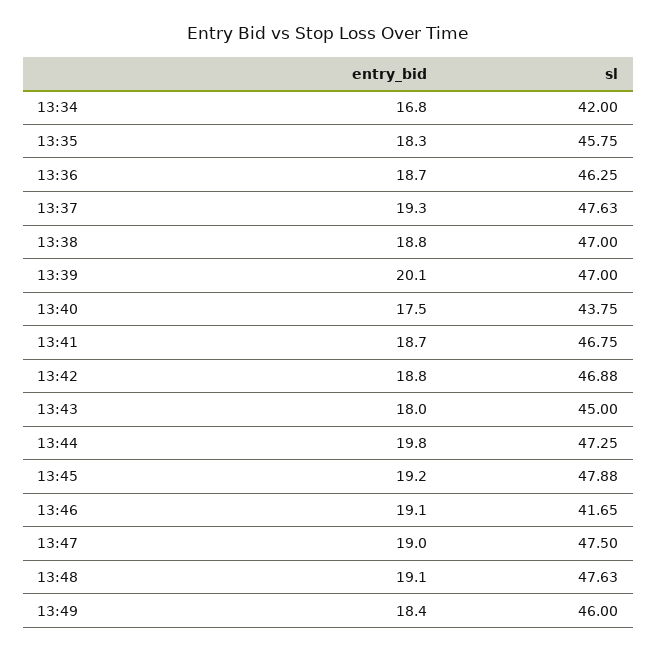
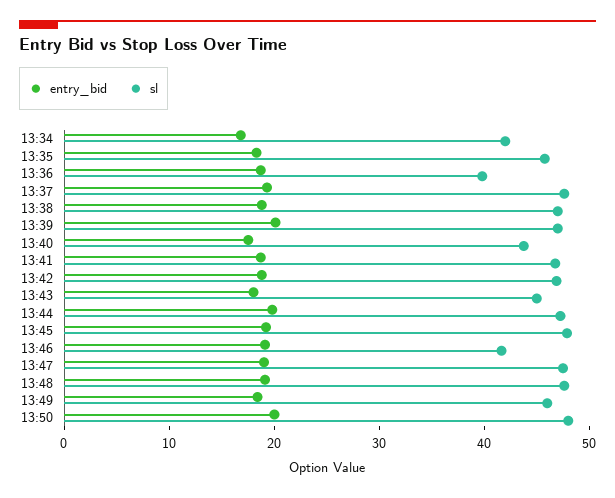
sl, 13:36: 46.25 -> 40
entry_bid, 13:50: none -> 20
sl, 13:50: none -> 48

